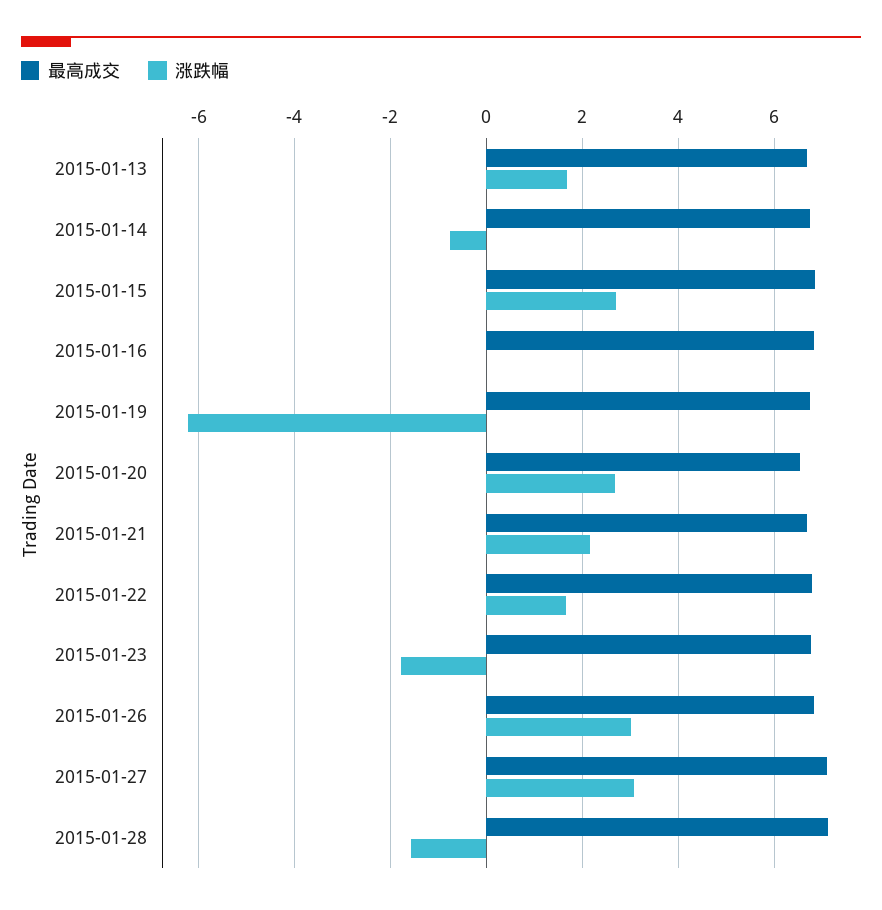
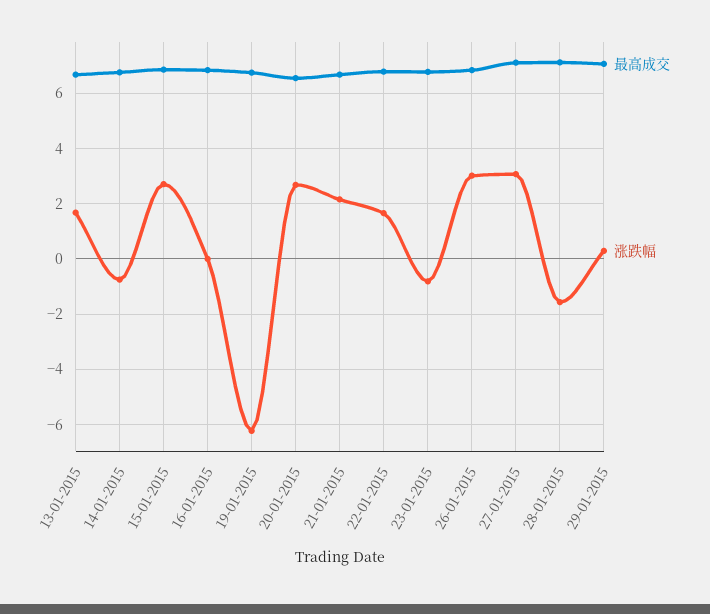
涨跌幅, 2015-01-23: -1.8 -> -0.75
最高成交, 29-01-2015: none -> 7
涨跌幅, 29-01-2015: none -> 0.25

